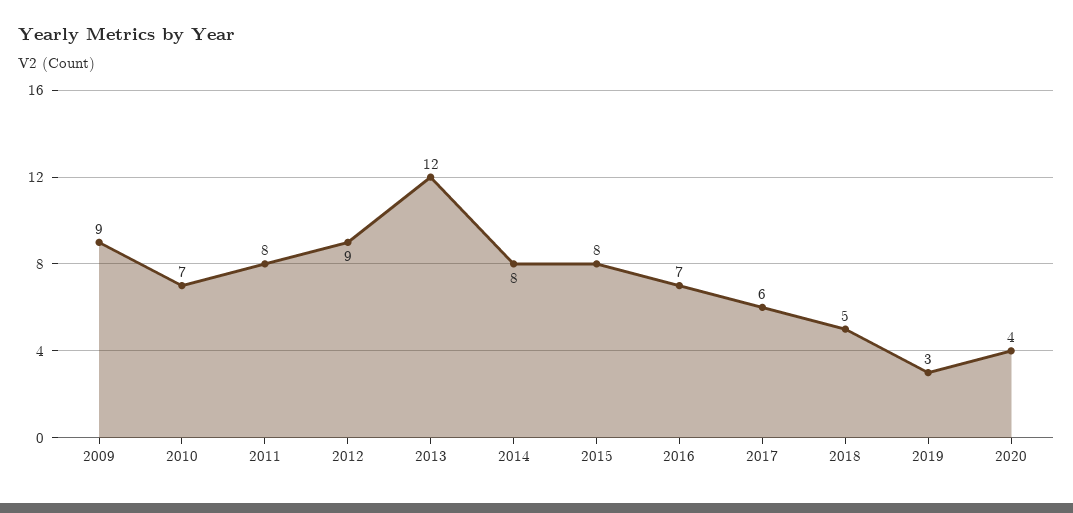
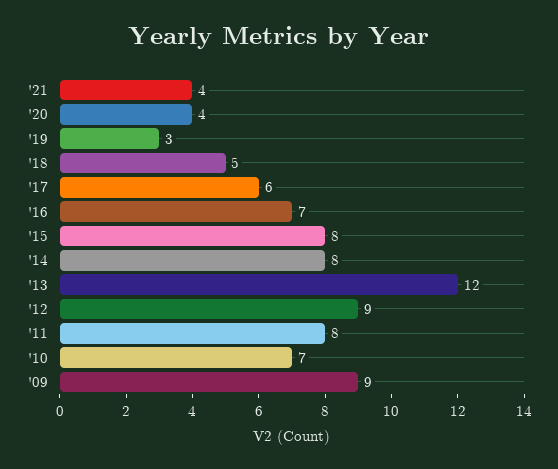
'21: none -> 4

